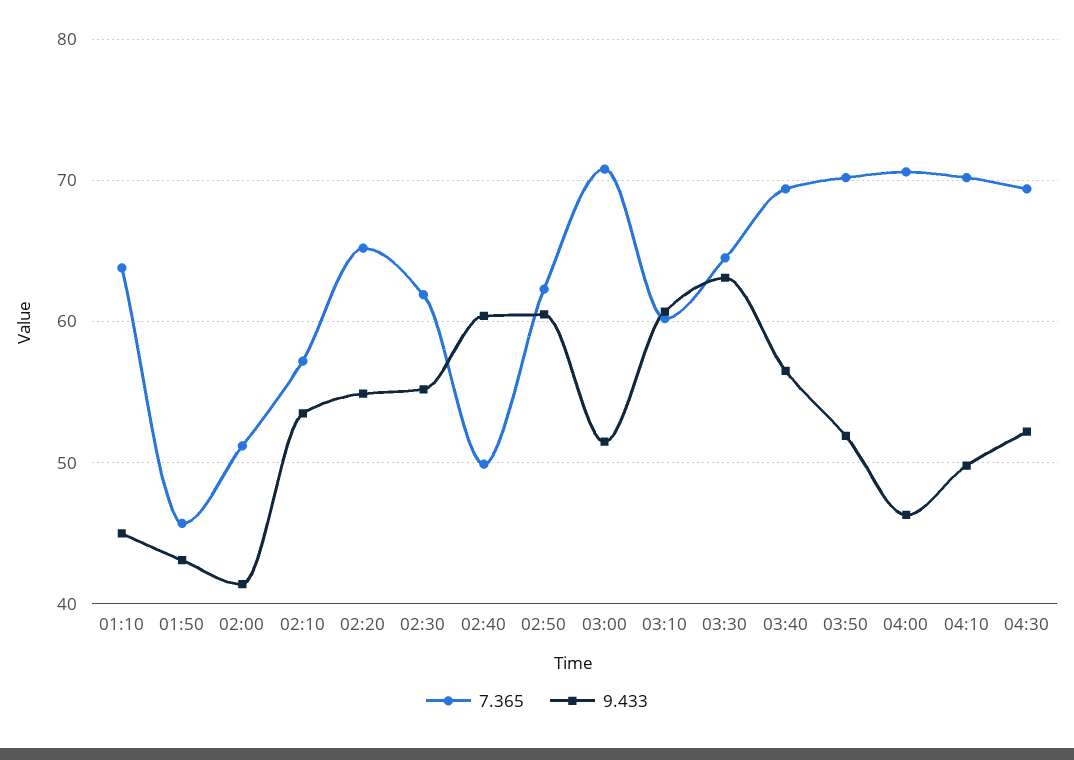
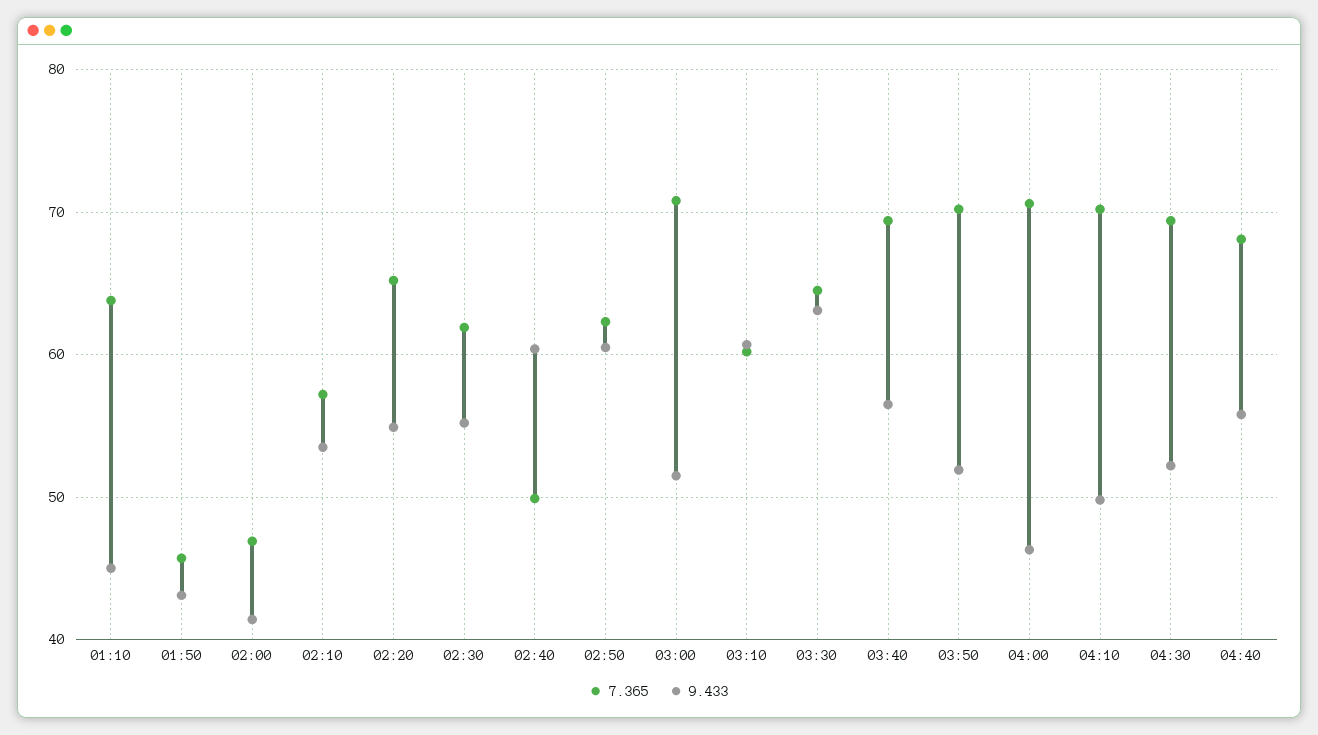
7.365, 02:00: 51 -> 47
7.365, 04:40: none -> 68
9.433, 04:40: none -> 56

